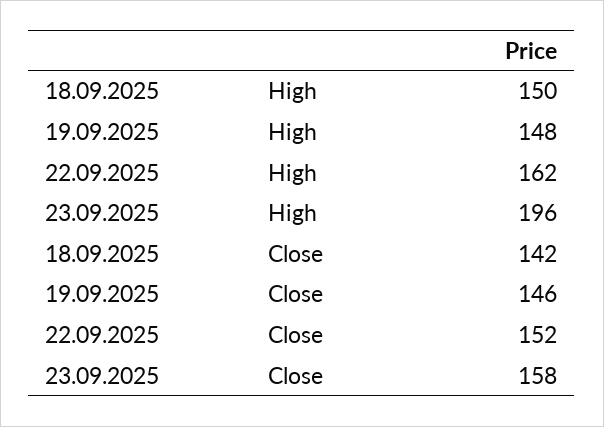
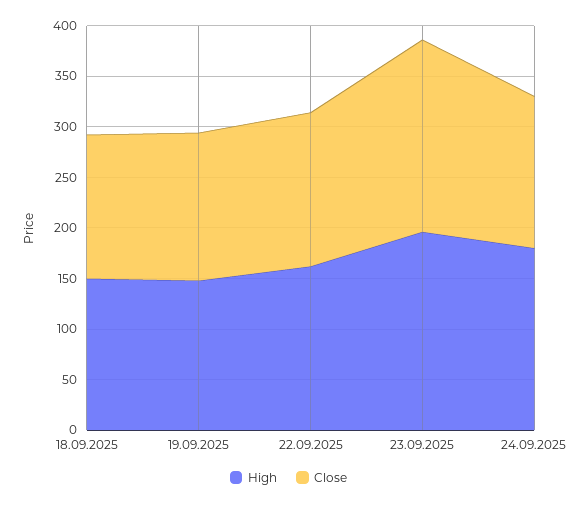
Close, 23.09.2025: 158 -> 190
High, 24.09.2025: none -> 180
Close, 24.09.2025: none -> 150

